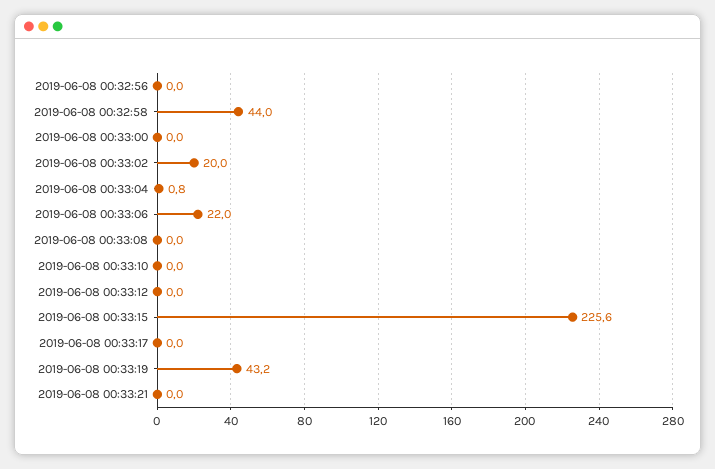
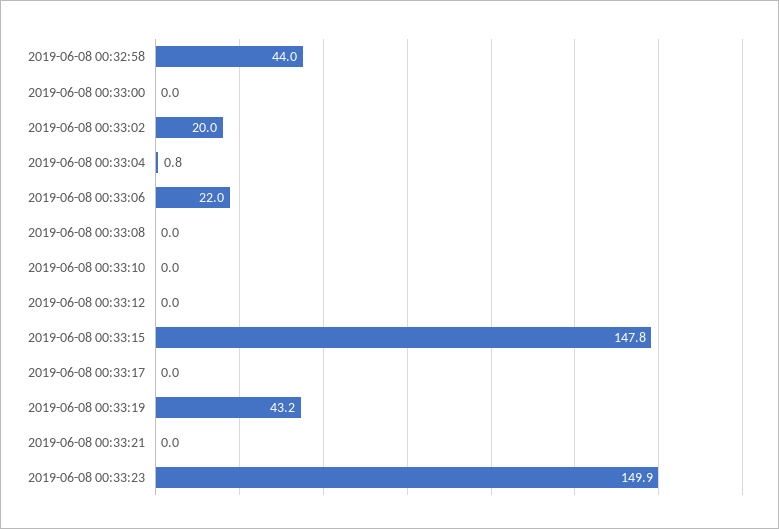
2019-06-08 00:32:56: 0 -> none
2019-06-08 00:33:15: 225.6 -> 147.8
2019-06-08 00:33:23: none -> 149.9

